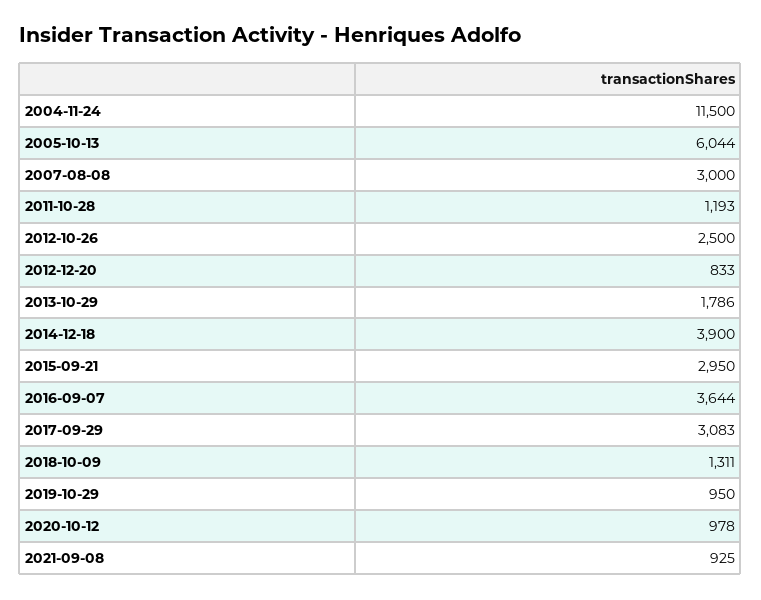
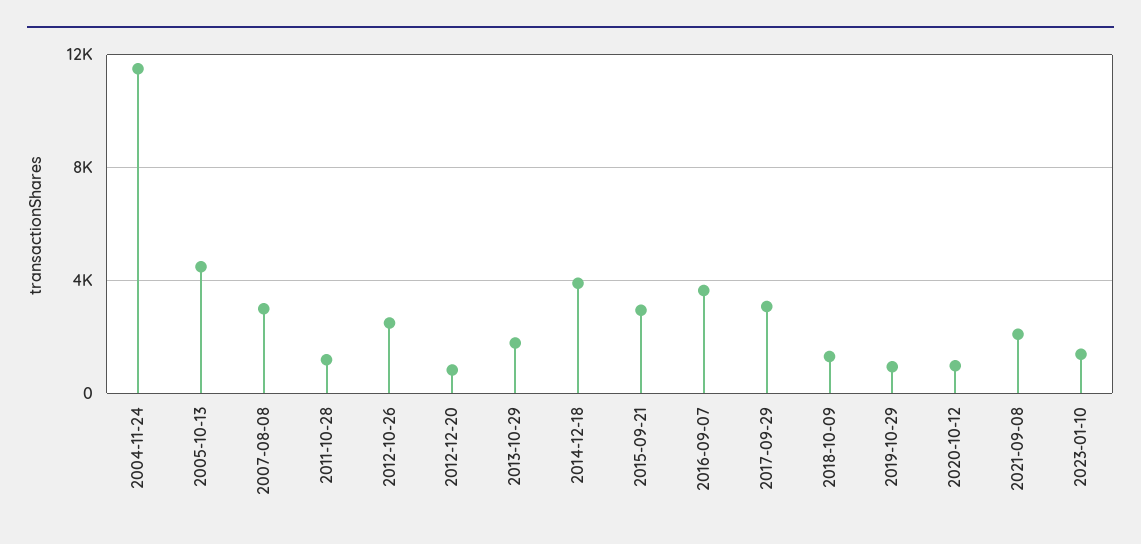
2005-10-13: 6044 -> 4500
2021-09-08: 925 -> 2000
2023-01-10: none -> 1500

